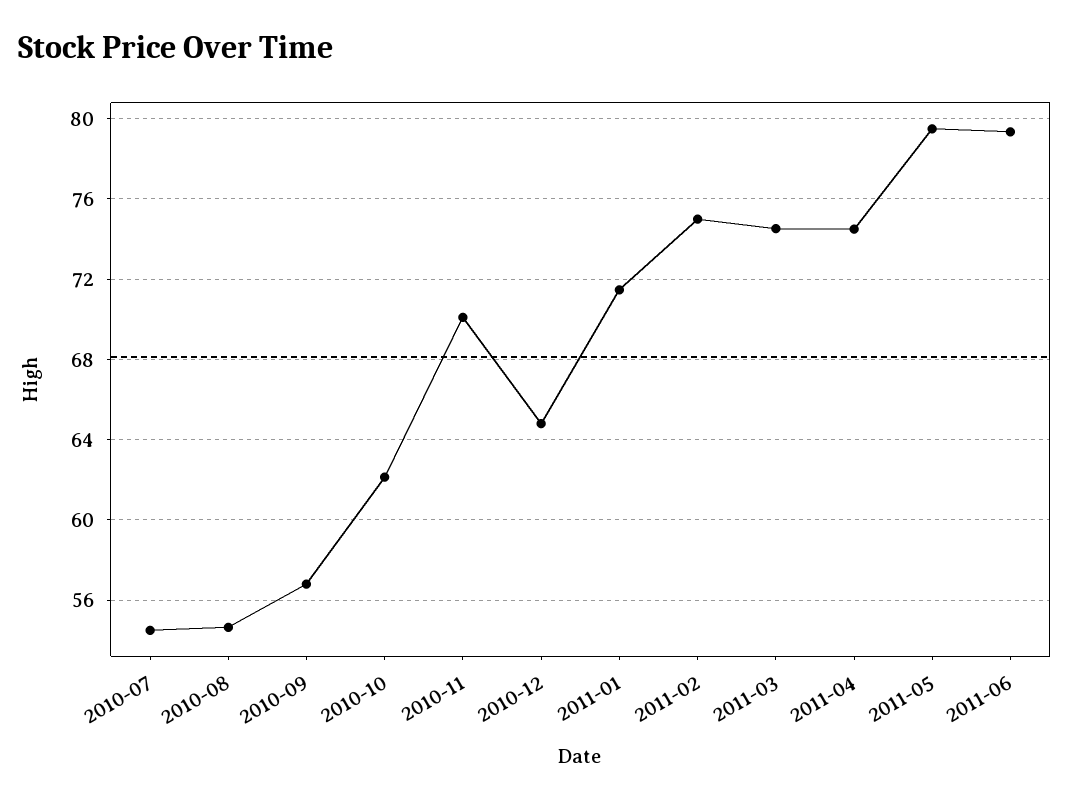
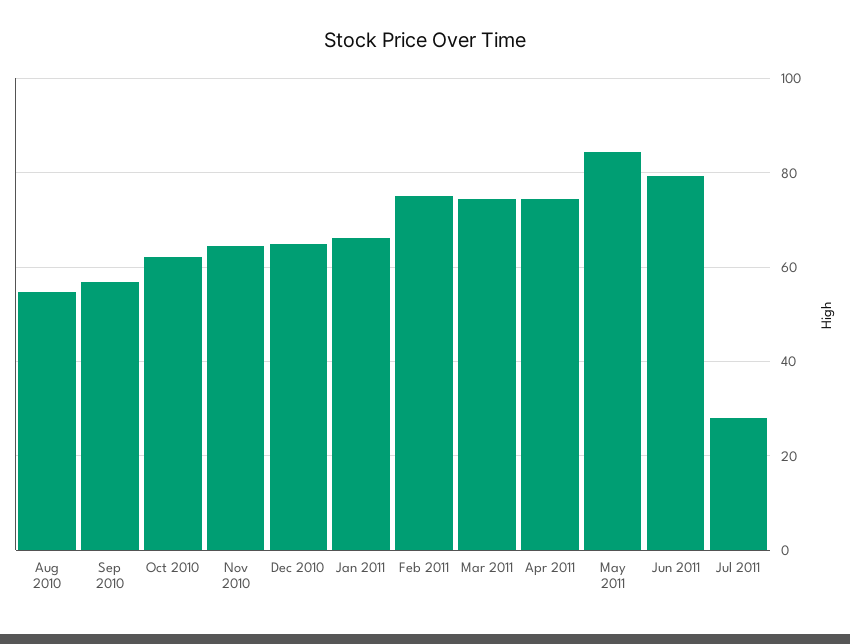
2010-07: 54.5 -> none
2010-11: 70 -> 64
2011-01: 71.5 -> 66
2011-05: 79.5 -> 84
Jul 2011: none -> 28

